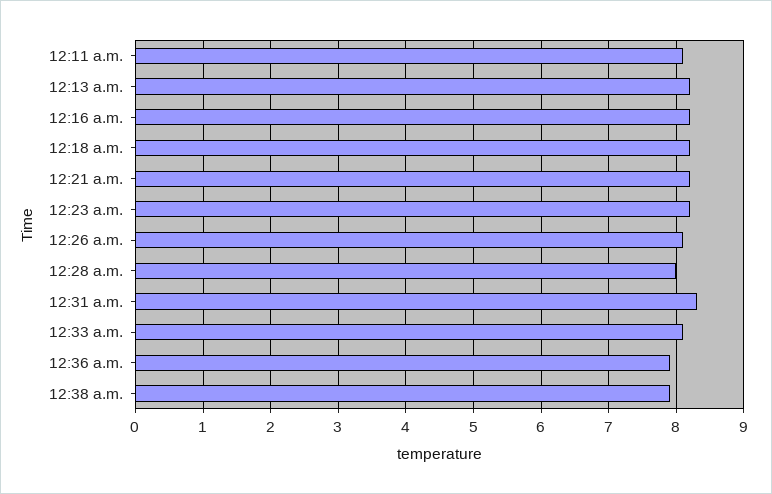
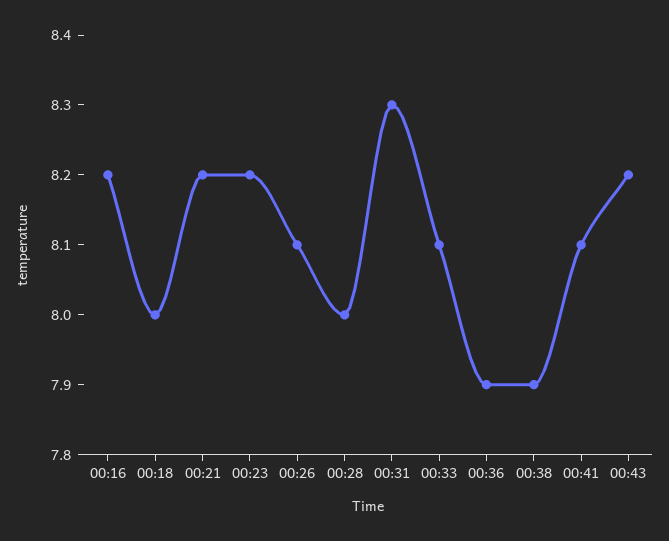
12:11 a.m.: 8.1 -> none
12:13 a.m.: 8.2 -> none
12:18 a.m.: 8.2 -> 8
00:41: none -> 8.1
00:43: none -> 8.2

